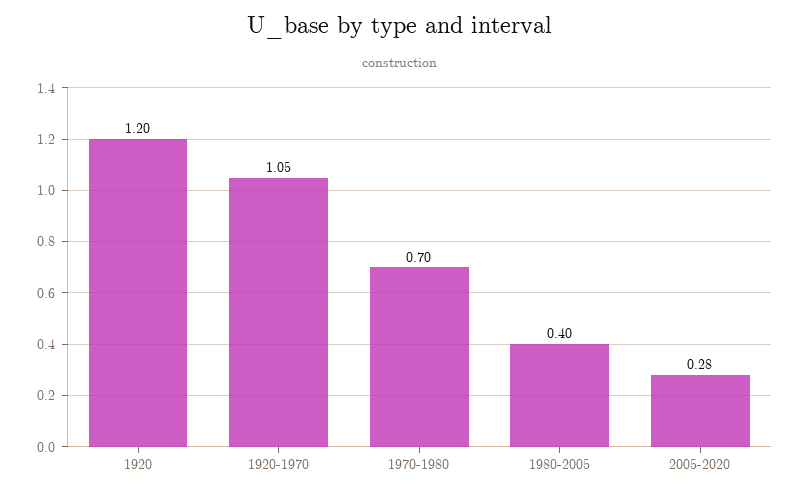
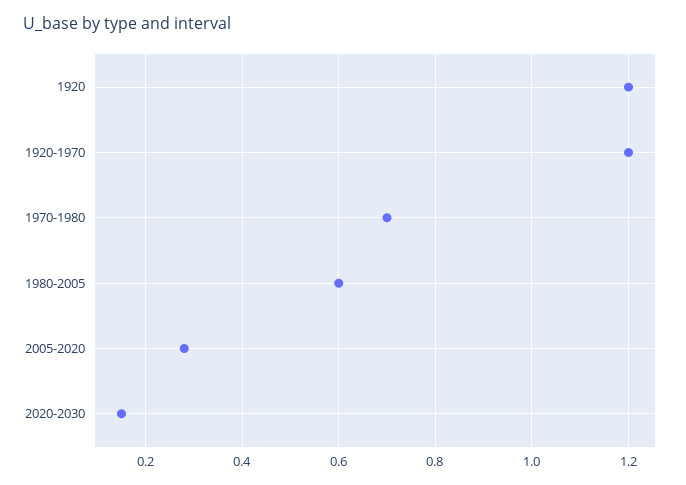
1920-1970: 1.05 -> 1.2
1980-2005: 0.4 -> 0.6
2020-2030: none -> 0.15

